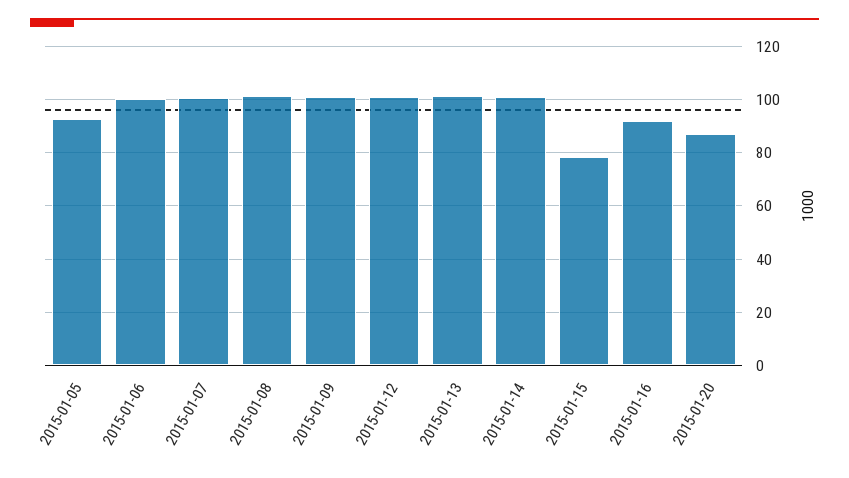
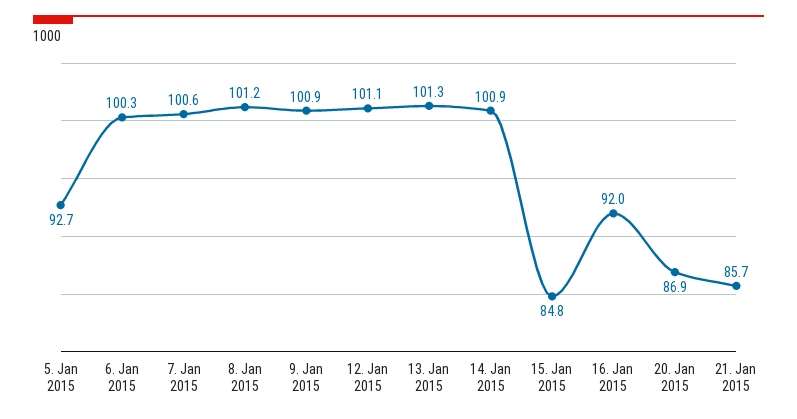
2015-01-15: 77.5 -> 84.8
21. Jan 2015: none -> 85.7

